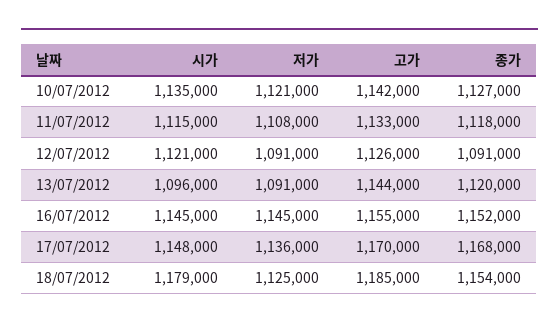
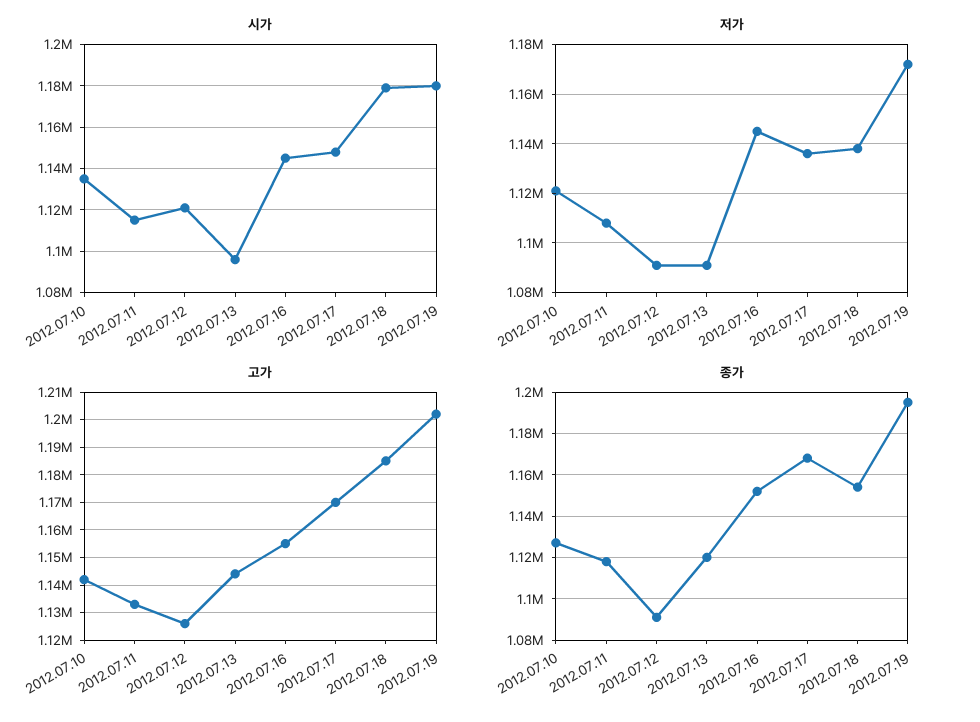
저가, 18/07/2012: 1125000 -> 1137500
시가, 2012.07.19: none -> 1180000
저가, 2012.07.19: none -> 1172500
고가, 2012.07.19: none -> 1202500
종가, 2012.07.19: none -> 1195000

